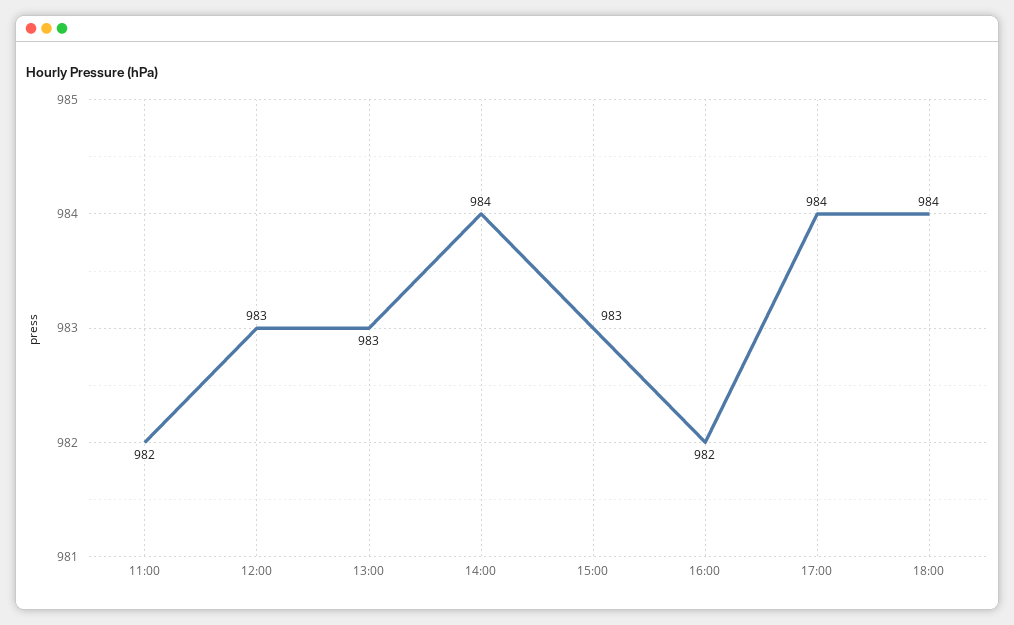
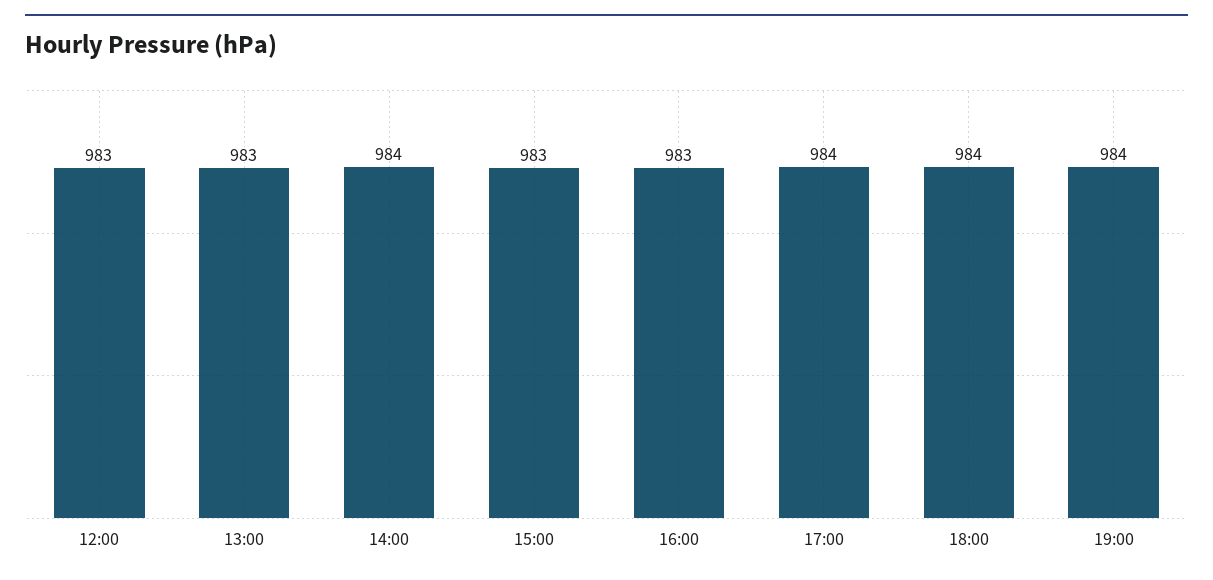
11:00: 982 -> none
16:00: 982 -> 983
19:00: none -> 984

